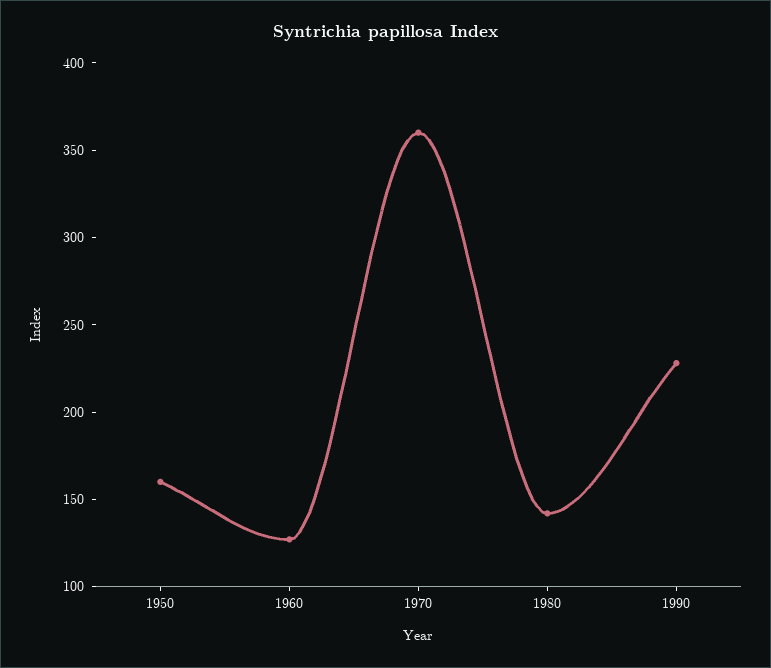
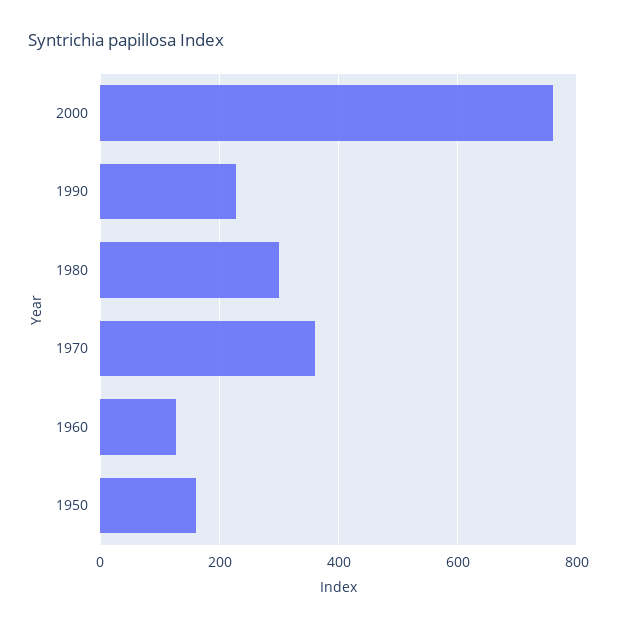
1980: 140 -> 300
2000: none -> 760

